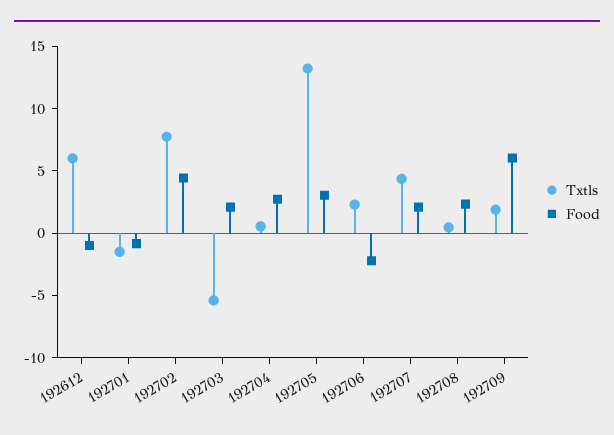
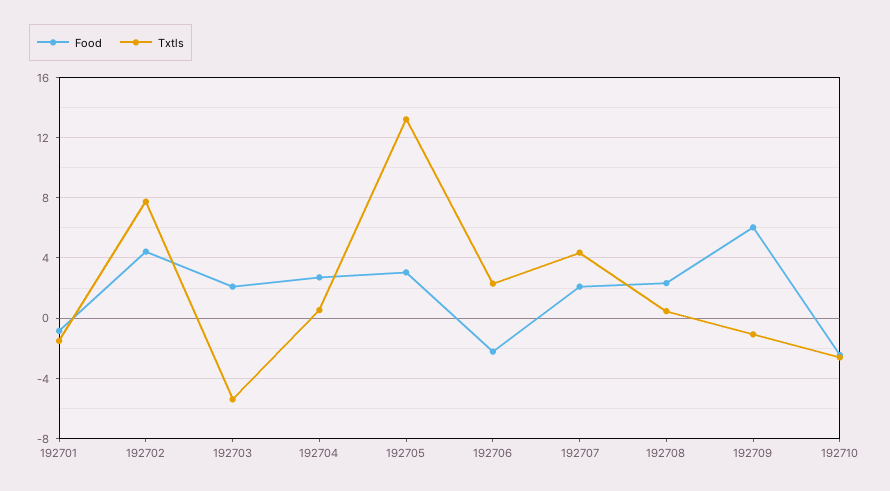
Txtls, 192612: 6 -> none
Food, 192612: -1 -> none
Txtls, 192709: 2 -> -1
Food, 192710: none -> -2.5
Txtls, 192710: none -> -2.5

